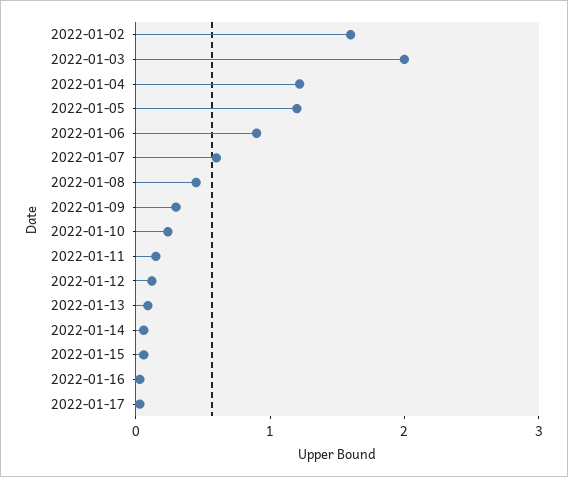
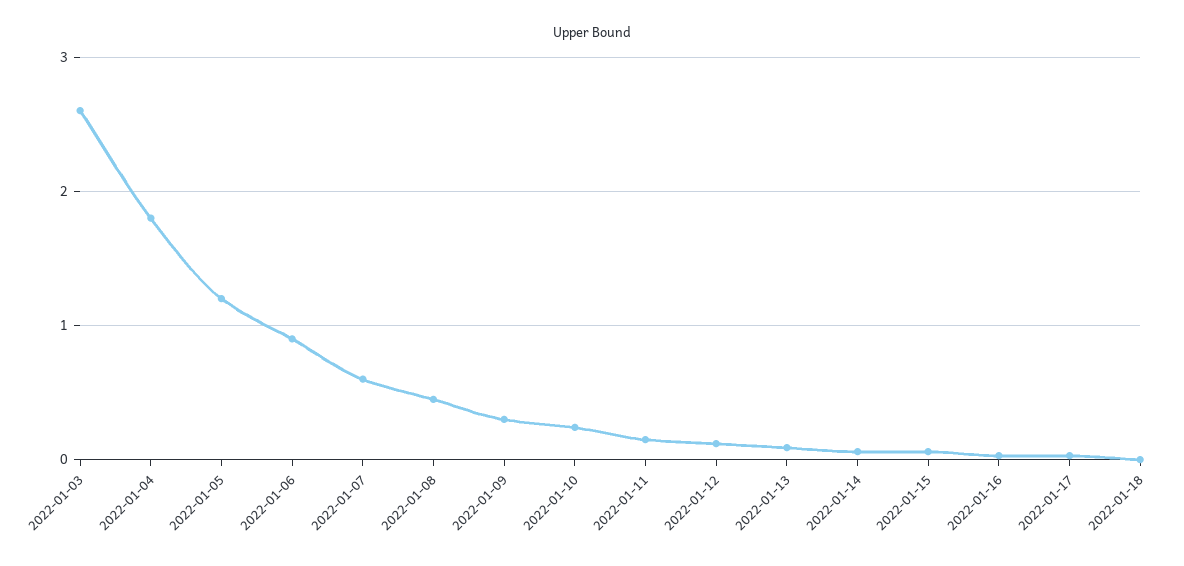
2022-01-02: 1.6 -> none
2022-01-03: 2 -> 2.6
2022-01-04: 1.2 -> 1.8
2022-01-18: none -> 0

